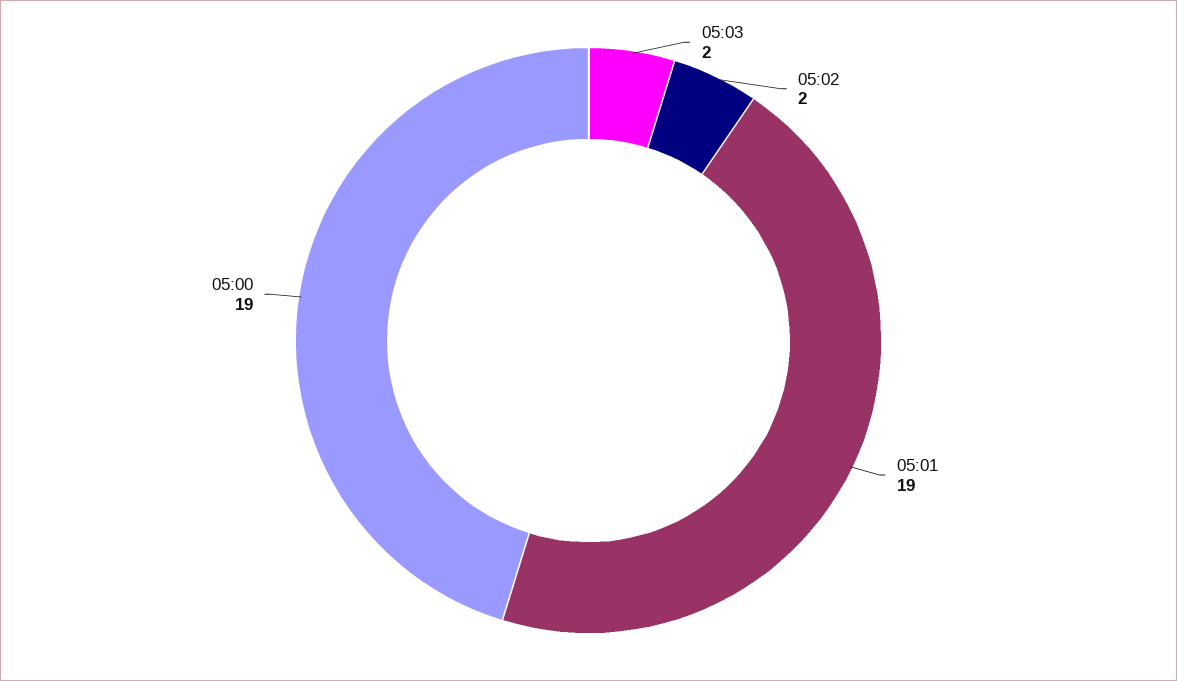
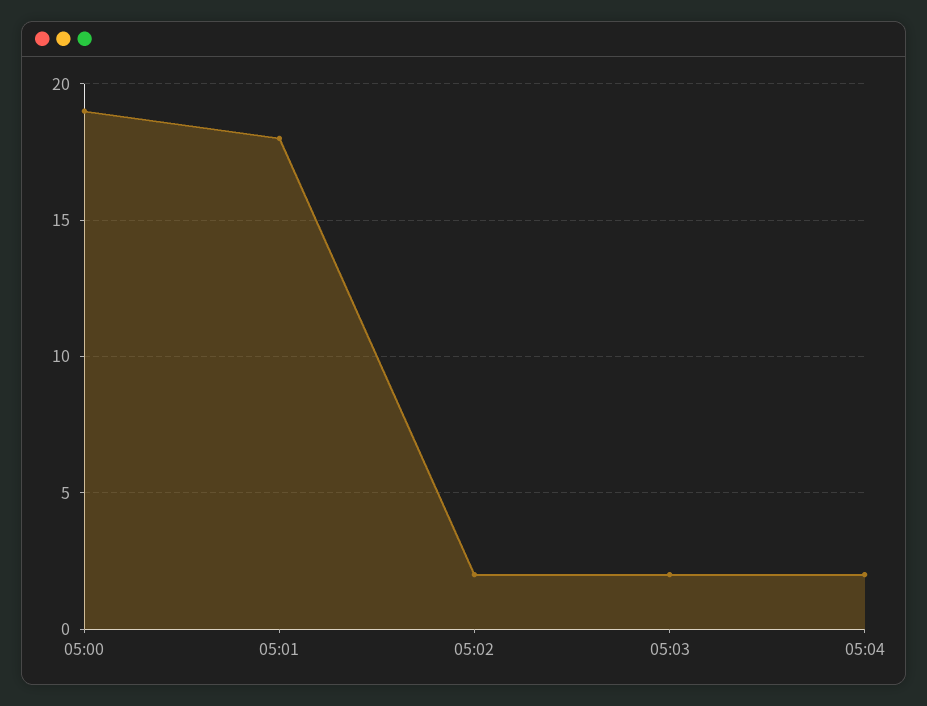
05:01: 19 -> 18
05:04: none -> 2

